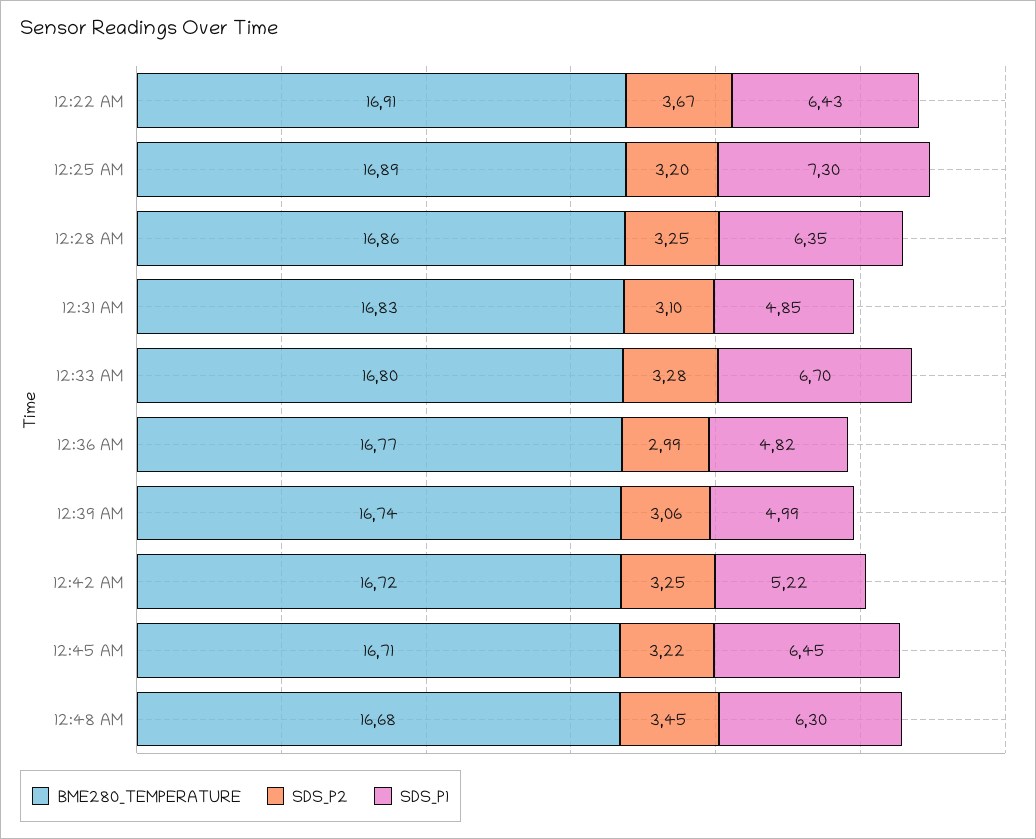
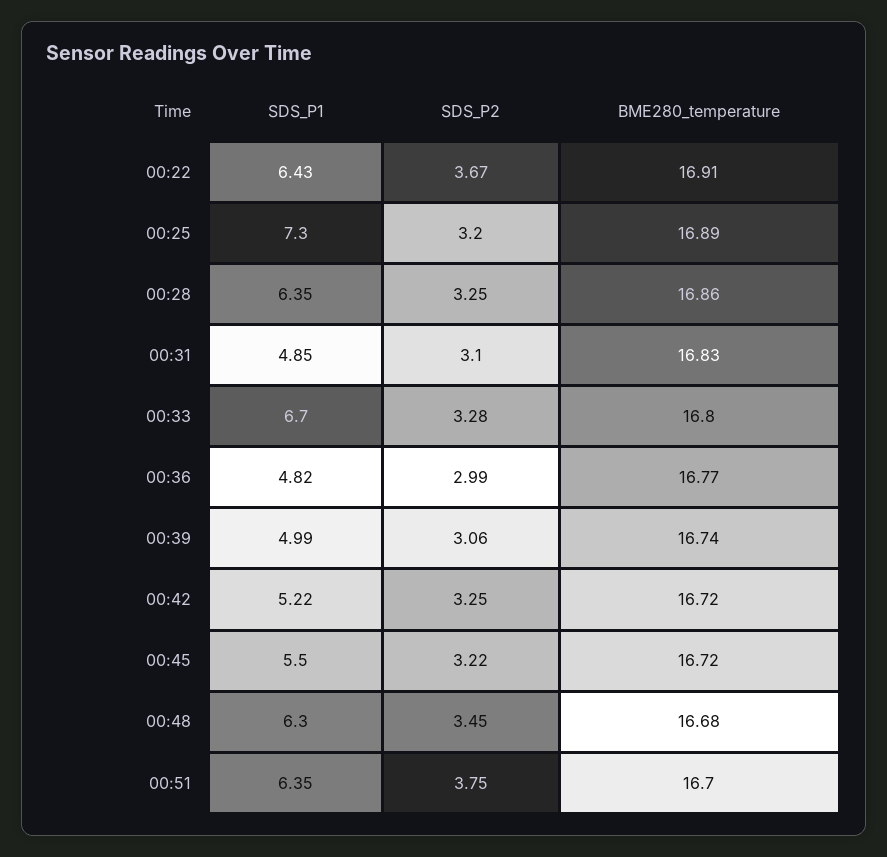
BME280_TEMPERATURE, 12:45 AM: 16.71 -> 16.72
SDS_P1, 12:45 AM: 6.45 -> 5.5
SDS_P1, 00:51: none -> 6.35
SDS_P2, 00:51: none -> 3.75
BME280_TEMPERATURE, 00:51: none -> 16.7

